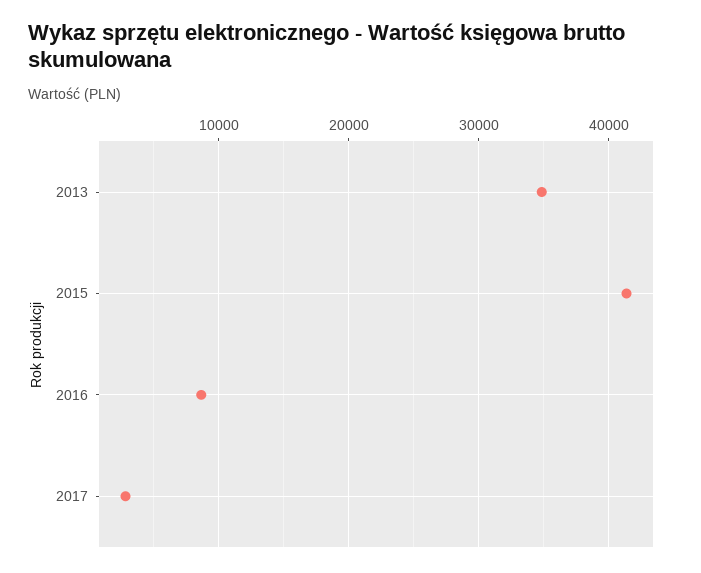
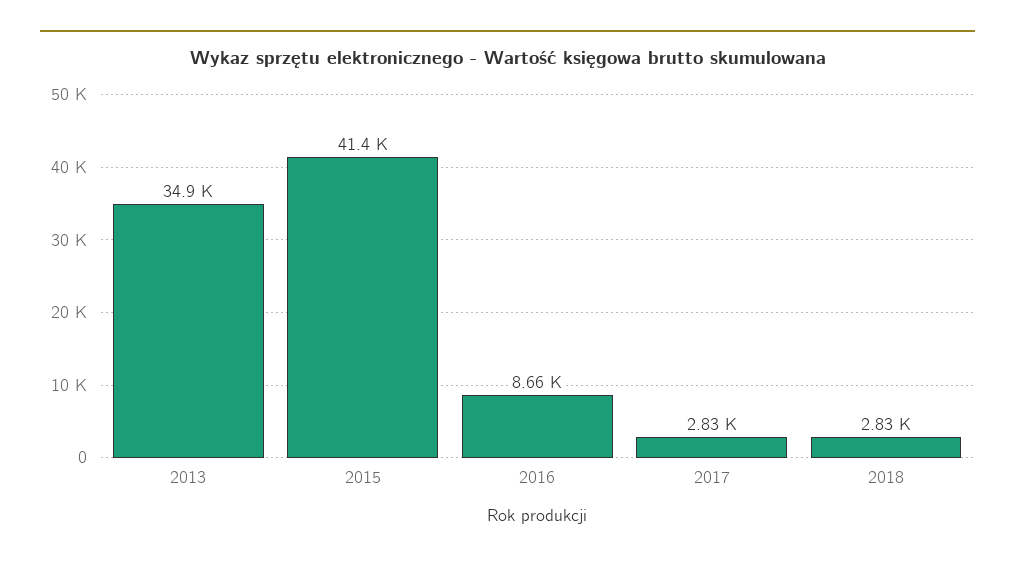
2018: none -> 2830

